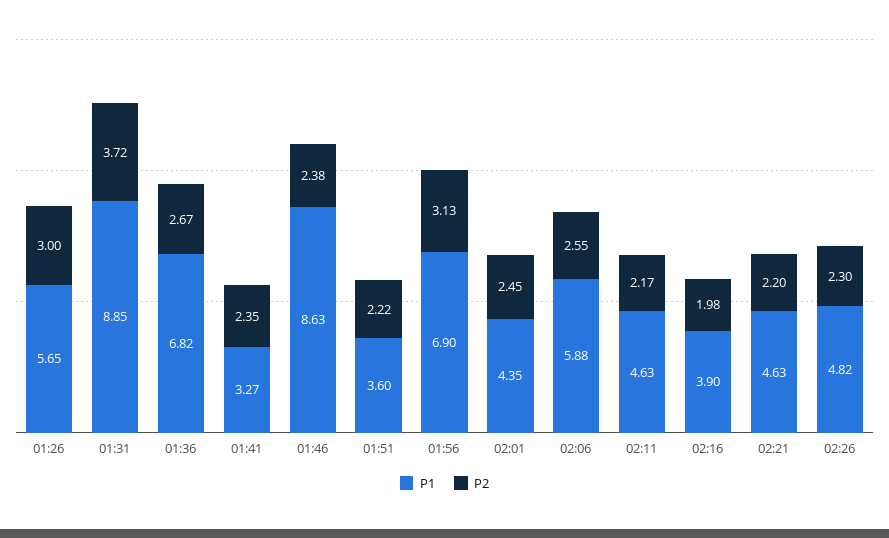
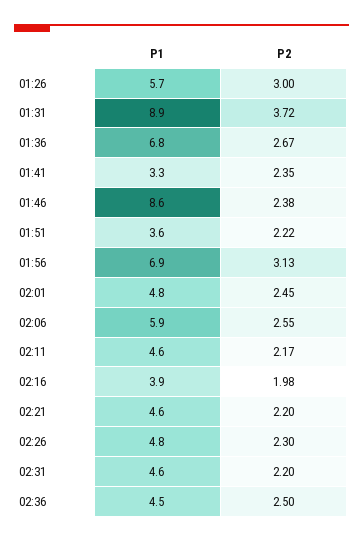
P1, 02:01: 4.35 -> 4.8
P1, 02:31: none -> 4.6
P2, 02:31: none -> 2.2
P1, 02:36: none -> 4.5
P2, 02:36: none -> 2.5

